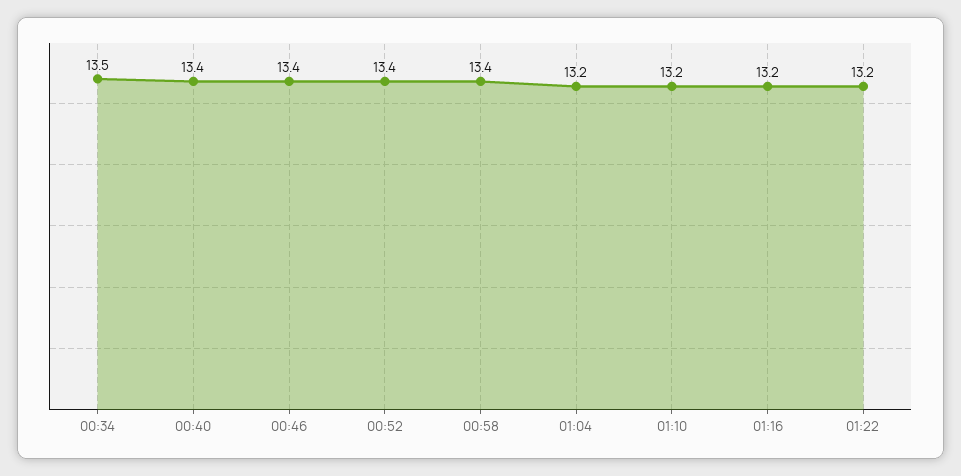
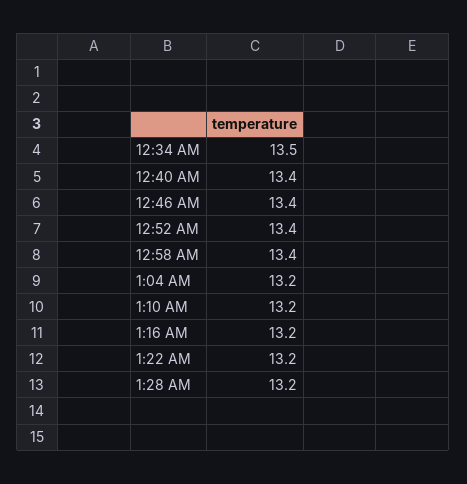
1:28 AM: none -> 13.2

